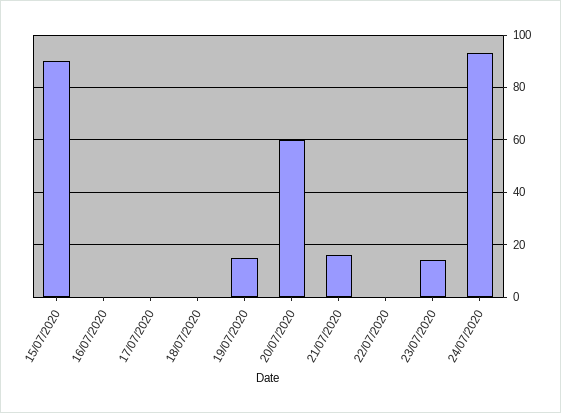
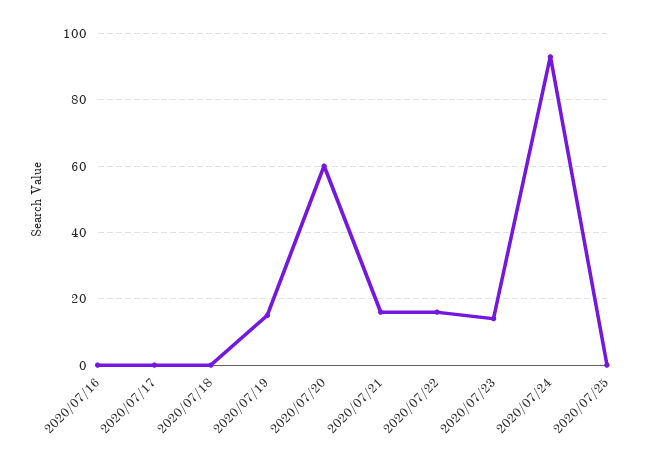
15/07/2020: 90 -> none
22/07/2020: 0 -> 15
2020/07/25: none -> 0

